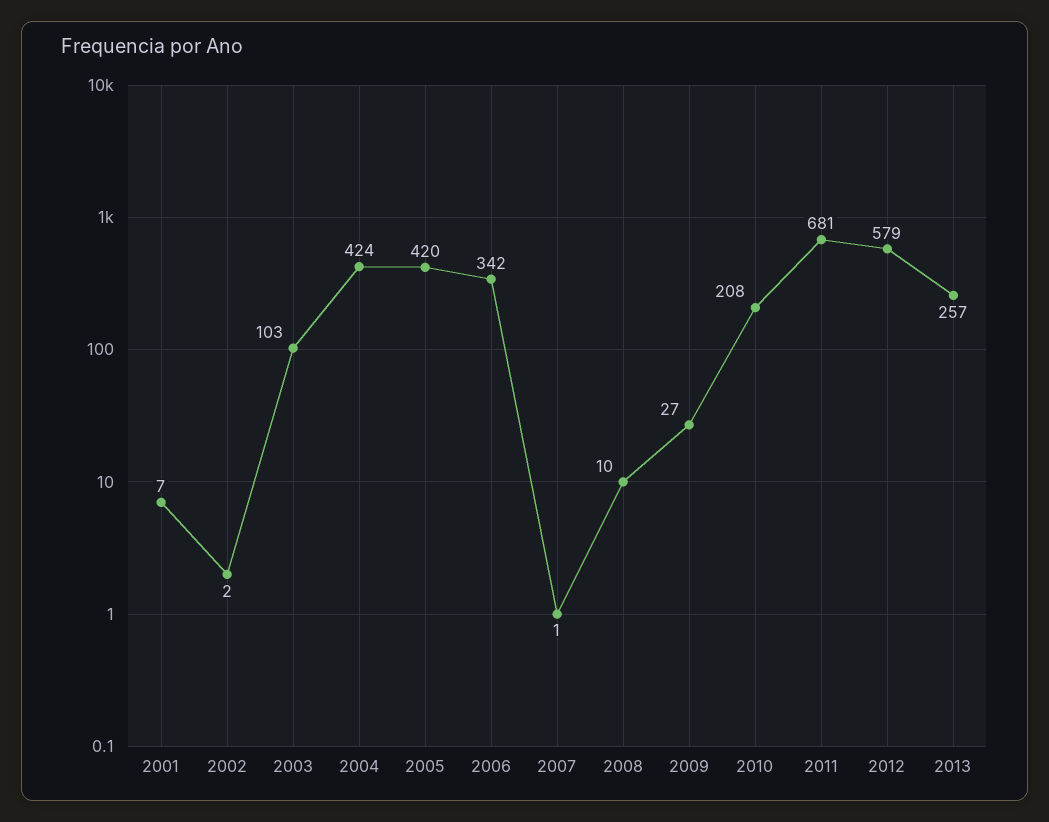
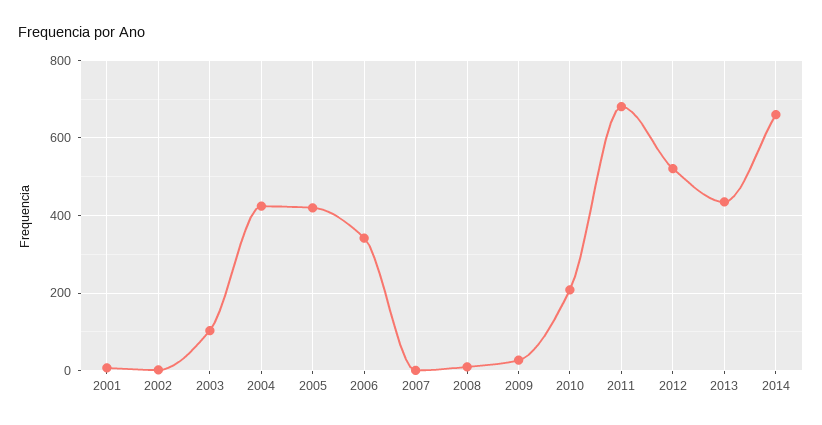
2012: 579 -> 520
2013: 257 -> 440
2014: none -> 660

